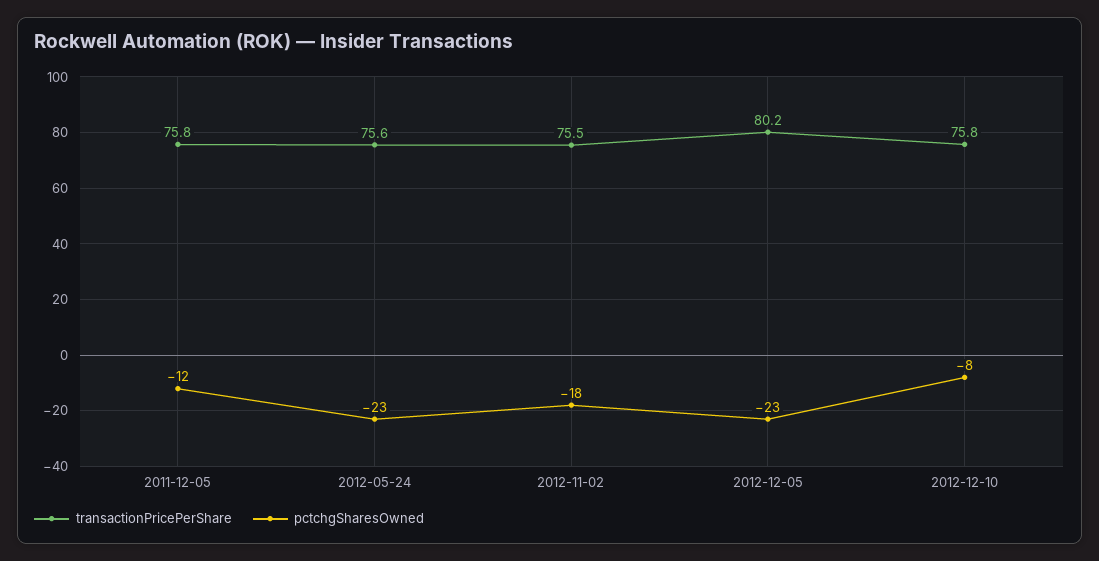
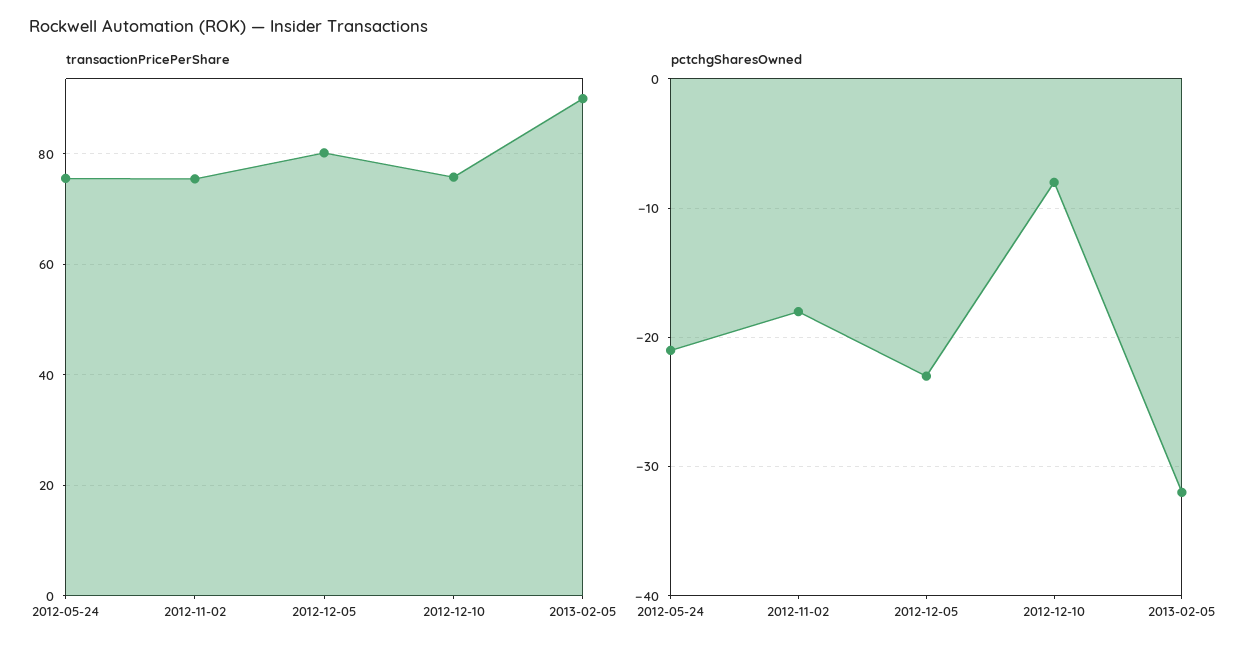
transactionPricePerShare, 2011-12-05: 75.8 -> none
pctchgSharesOwned, 2011-12-05: -12 -> none
pctchgSharesOwned, 2012-05-24: -23 -> -21
transactionPricePerShare, 2013-02-05: none -> 90
pctchgSharesOwned, 2013-02-05: none -> -32

